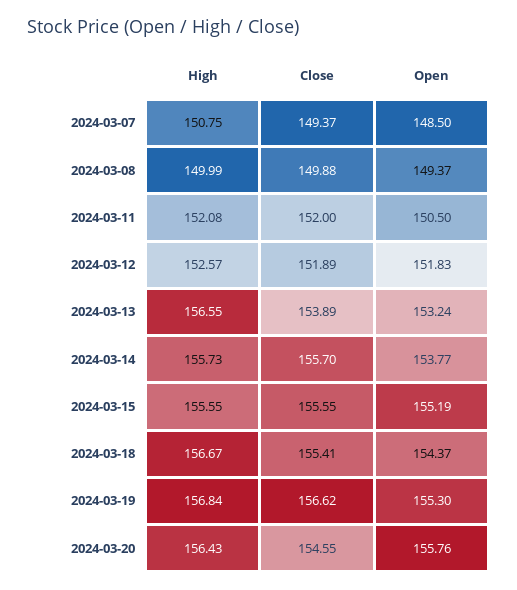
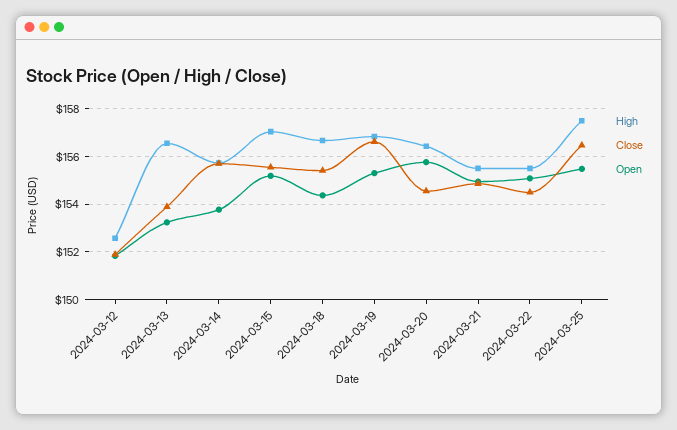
High, 2024-03-07: 150.75 -> none
Close, 2024-03-07: 149.37 -> none
Open, 2024-03-07: 148.5 -> none
High, 2024-03-08: 149.99 -> none
Close, 2024-03-08: 149.88 -> none
Open, 2024-03-08: 149.37 -> none
High, 2024-03-11: 152.08 -> none
Close, 2024-03-11: 152 -> none
Open, 2024-03-11: 150.5 -> none
High, 2024-03-15: 155.55 -> 157
High, 2024-03-21: none -> 155.5
Close, 2024-03-21: none -> 155
Open, 2024-03-21: none -> 155
High, 2024-03-22: none -> 155.5
Close, 2024-03-22: none -> 154.5
Open, 2024-03-22: none -> 155
High, 2024-03-25: none -> 157.5
Close, 2024-03-25: none -> 156.5
Open, 2024-03-25: none -> 155.5

